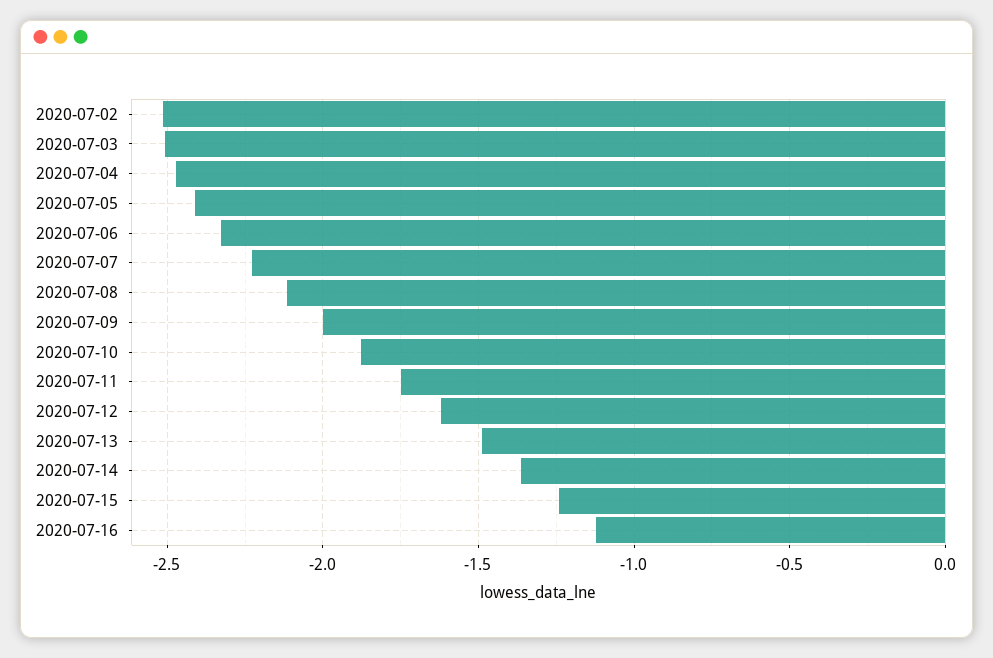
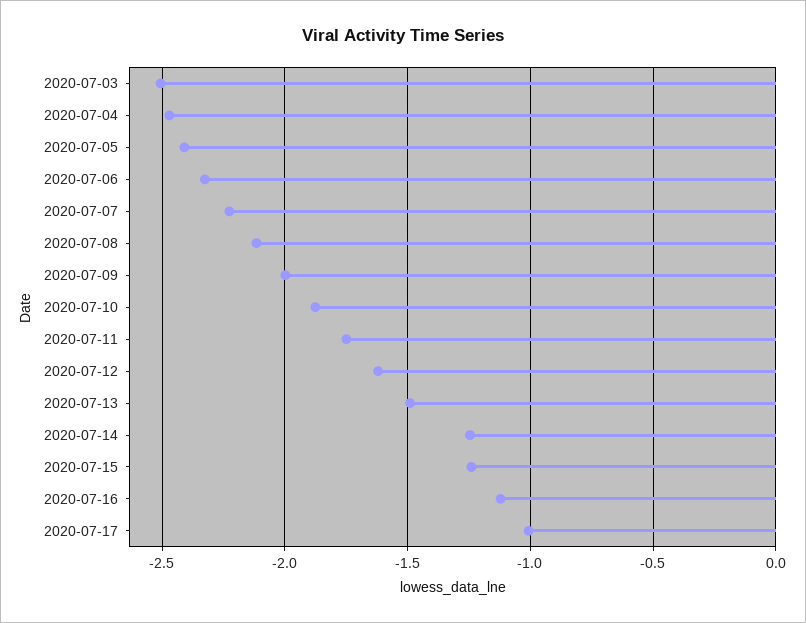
2020-07-02: -2.5 -> none
2020-07-14: -1.35 -> -1.25
2020-07-17: none -> -1

